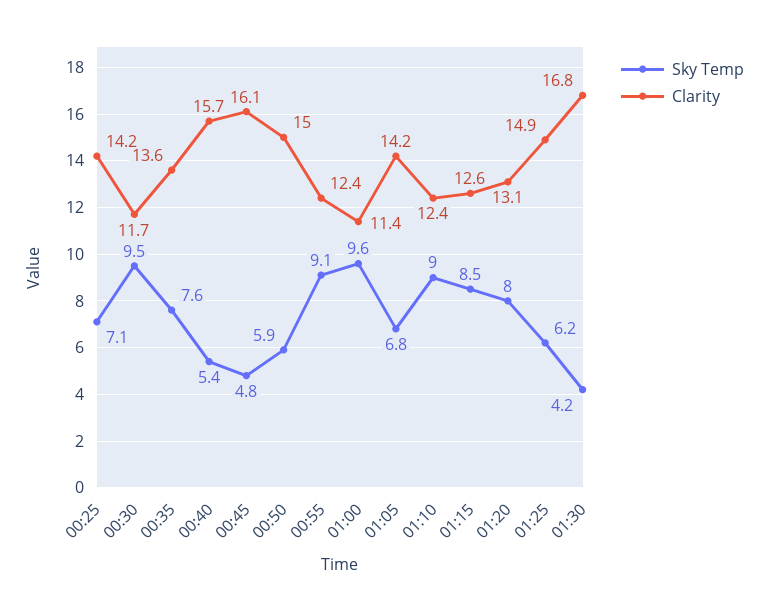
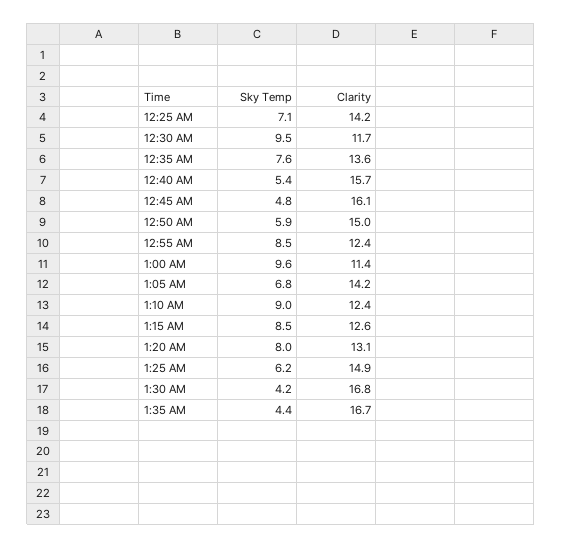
Sky Temp, 00:55: 9.1 -> 8.5
Sky Temp, 1:35 AM: none -> 4.4
Clarity, 1:35 AM: none -> 16.7

